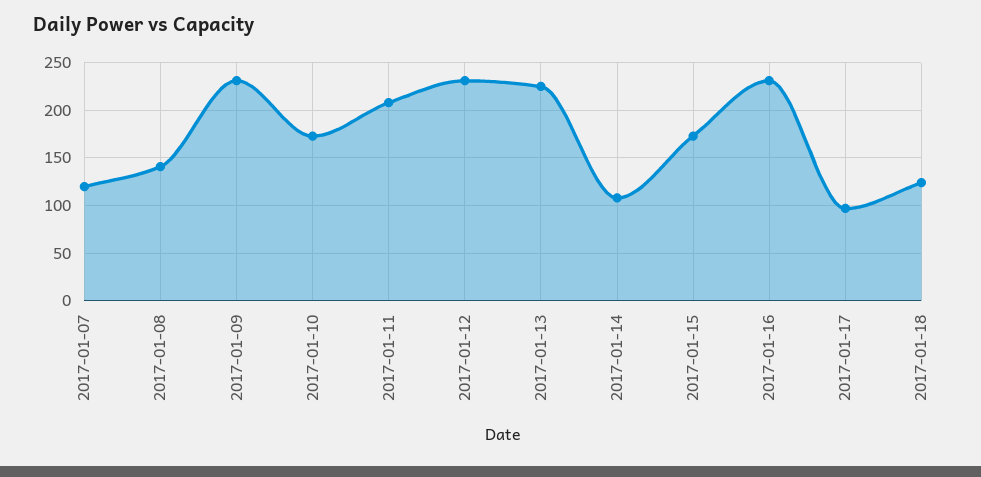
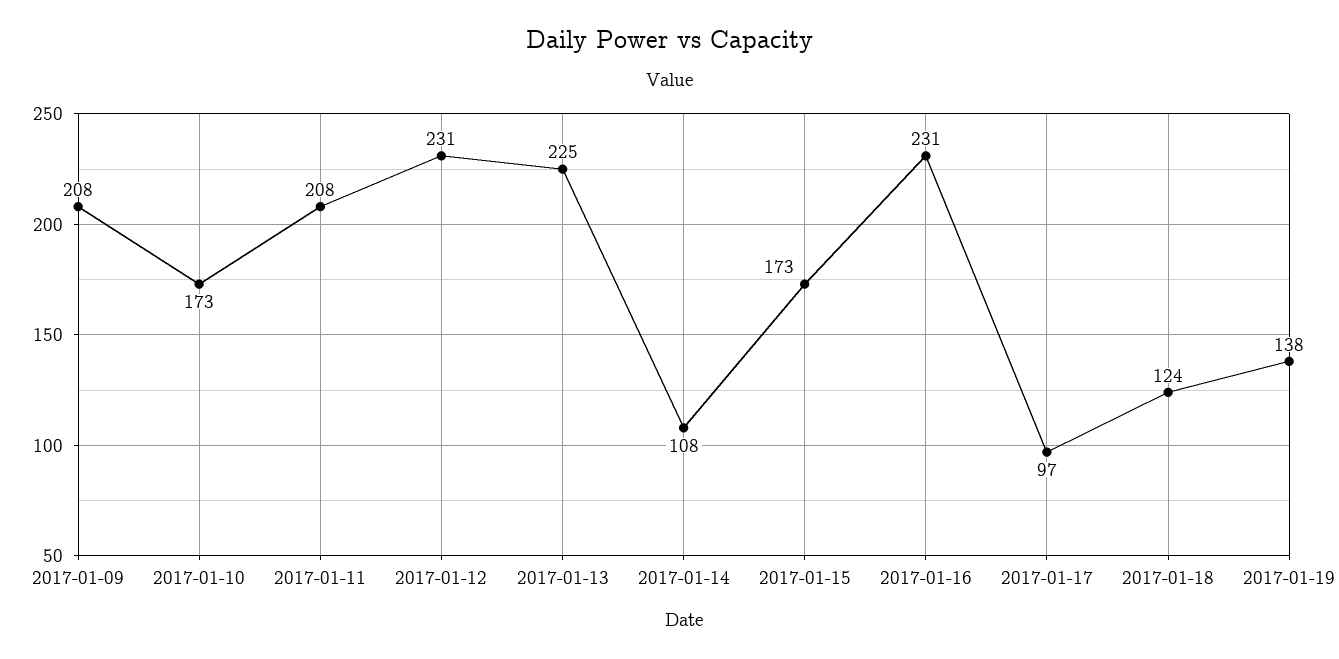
2017-01-07: 120 -> none
2017-01-08: 140 -> none
2017-01-09: 230 -> 208
2017-01-19: none -> 138

